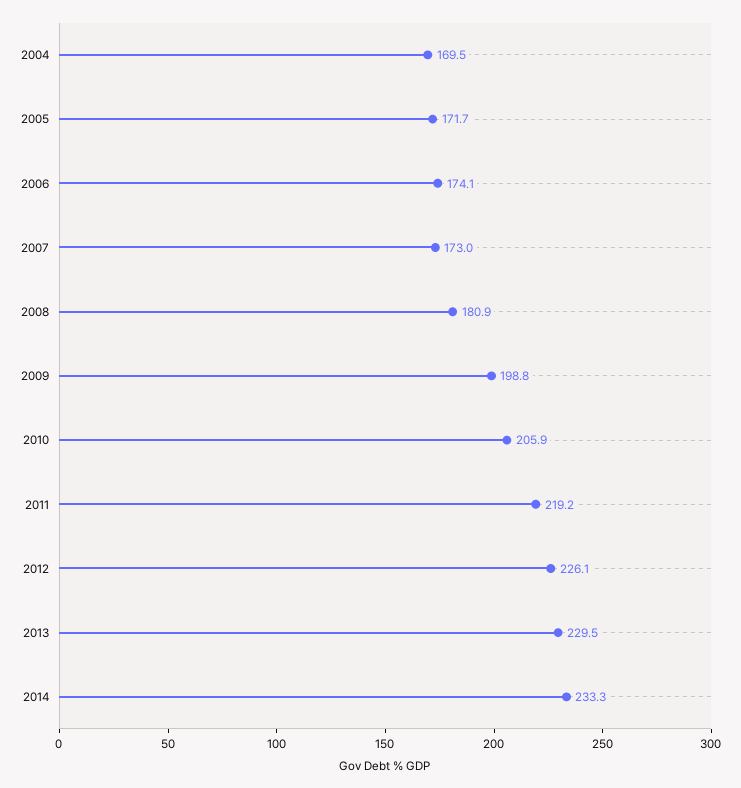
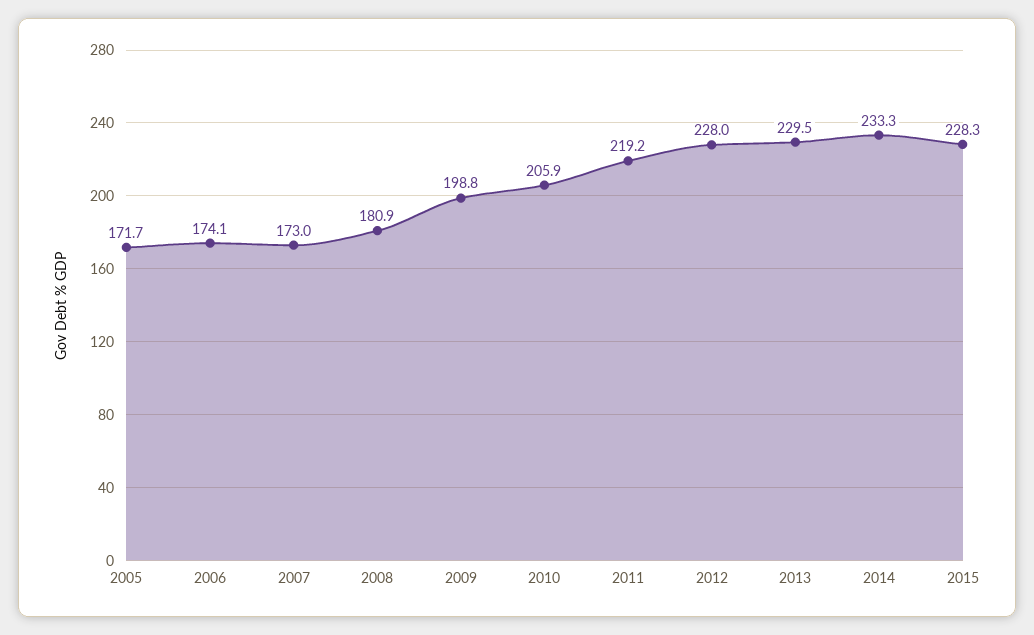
2004: 169.5 -> none
2012: 226.1 -> 228
2015: none -> 228.3

